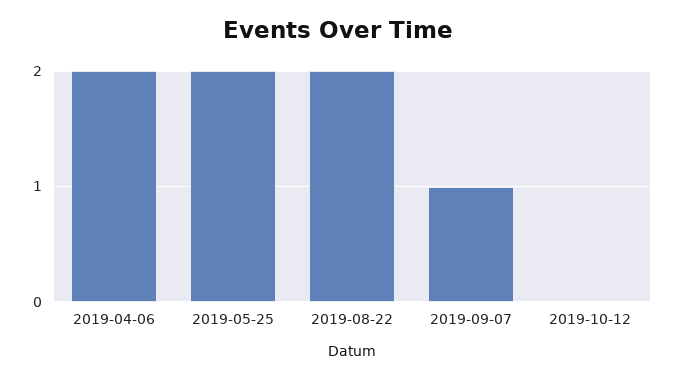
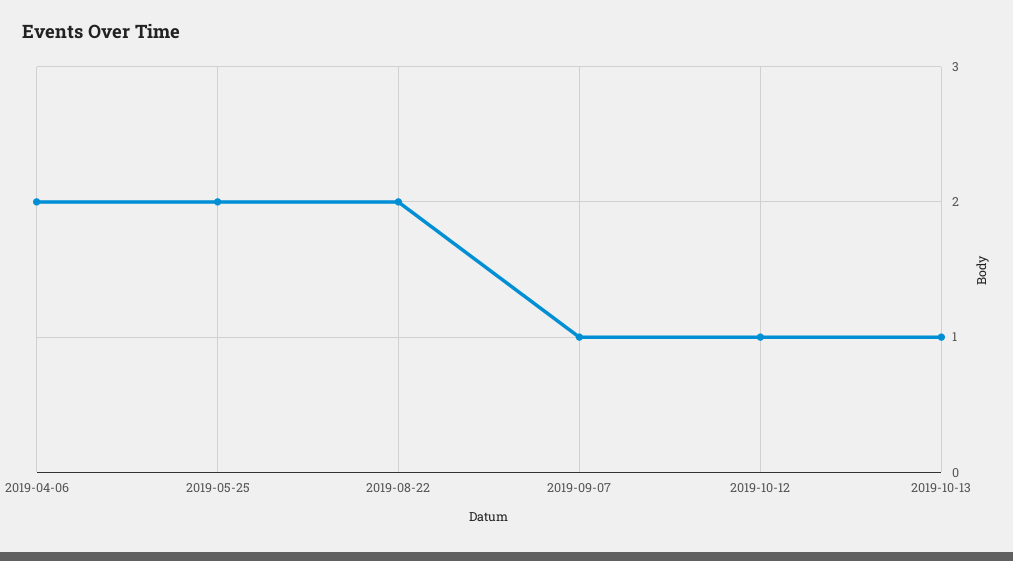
2019-10-12: 0 -> 1
2019-10-13: none -> 1

